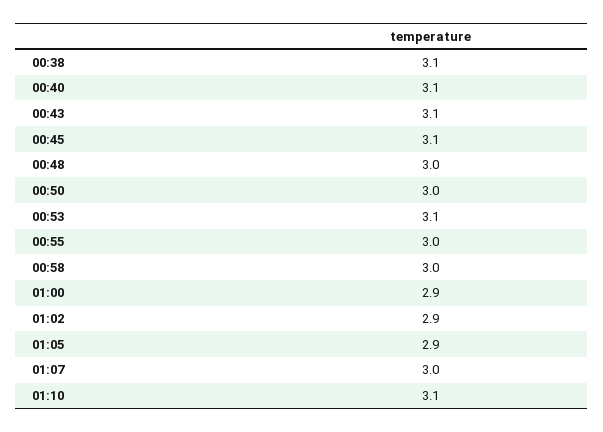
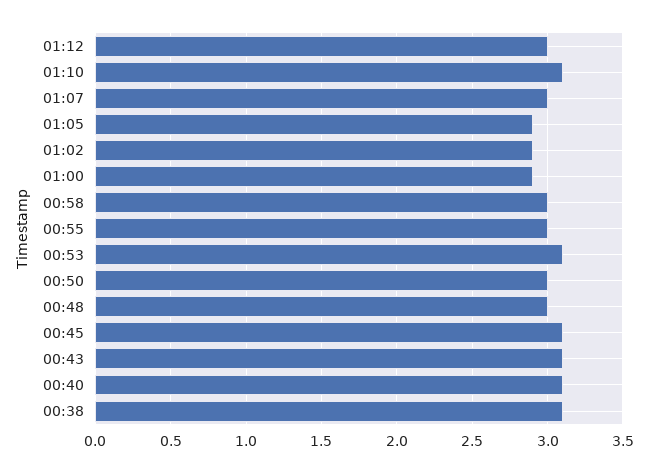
01:12: none -> 3

